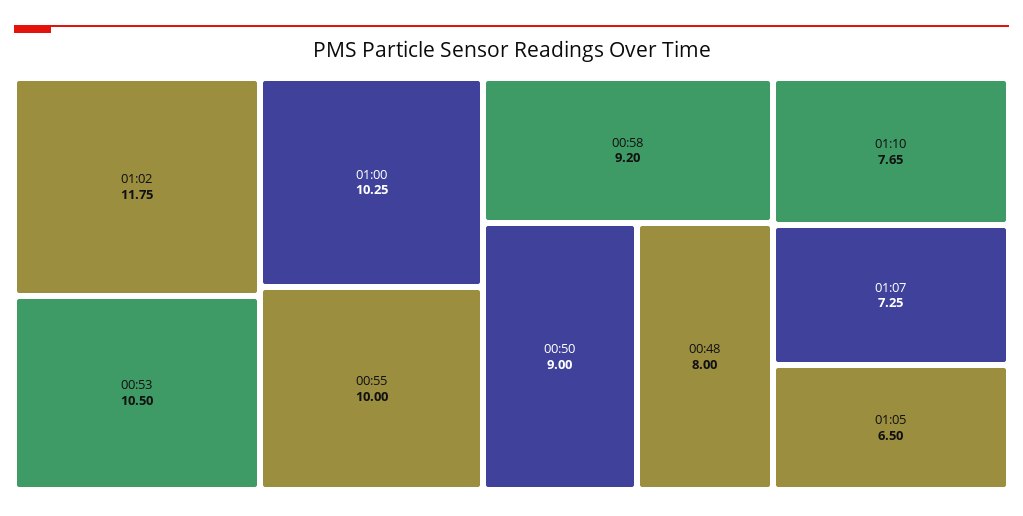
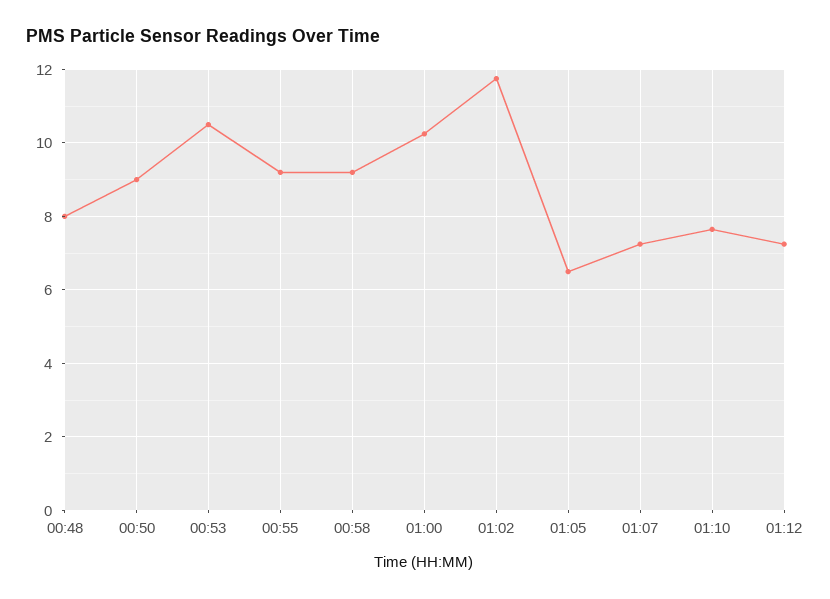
00:55: 10 -> 9.2
01:12: none -> 7.2

